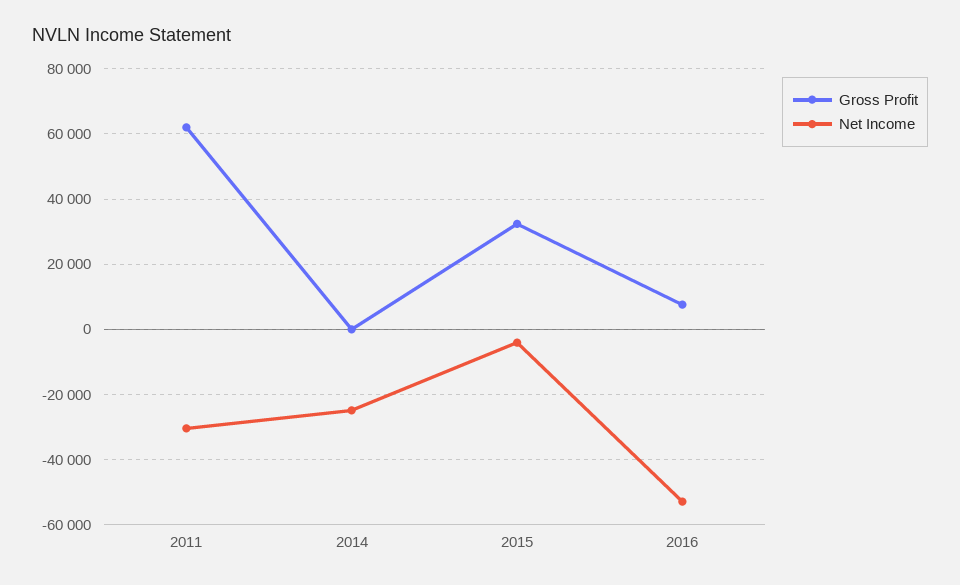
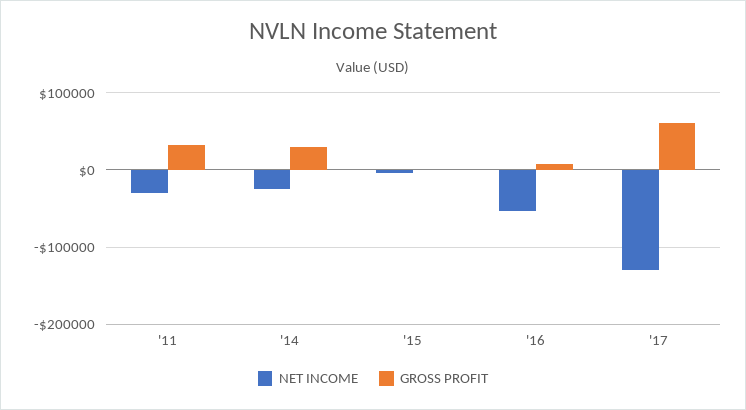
Gross Profit, 2011: 62000 -> 30000
Gross Profit, 2014: 0 -> 30000
Gross Profit, 2015: 32000 -> 0
Net Income, '17: none -> -130000
Gross Profit, '17: none -> 60000

